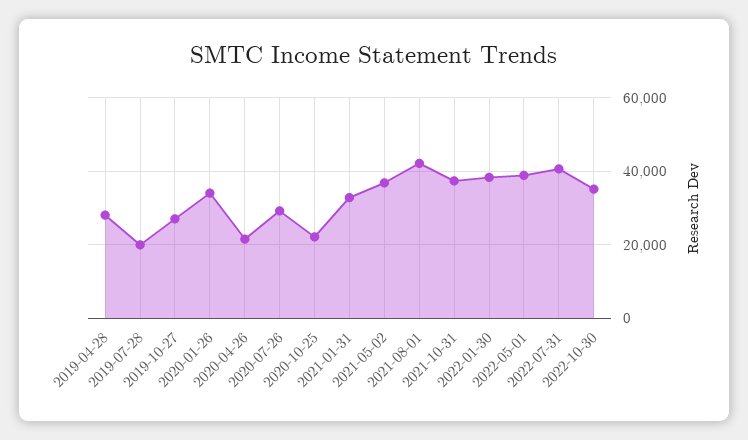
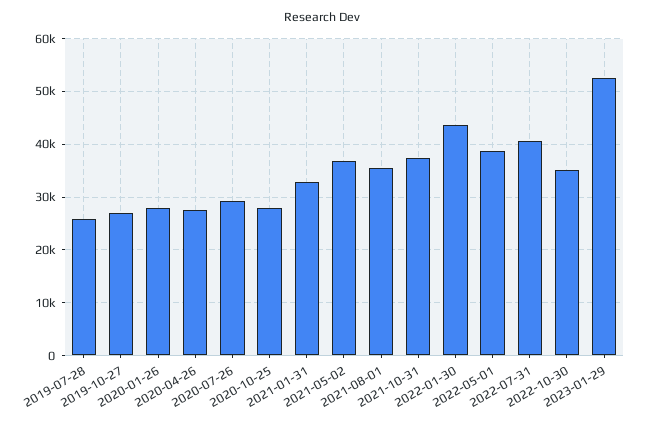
2019-04-28: 28000 -> none
2019-07-28: 20000 -> 26000
2020-01-26: 34000 -> 28000
2020-04-26: 22000 -> 28000
2020-10-25: 22000 -> 28000
2021-08-01: 42000 -> 36000
2022-01-30: 38000 -> 44000
2023-01-29: none -> 52000

